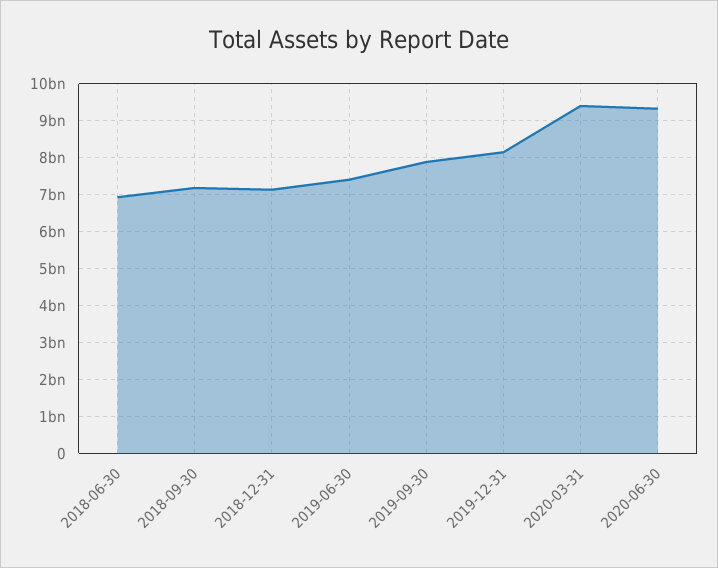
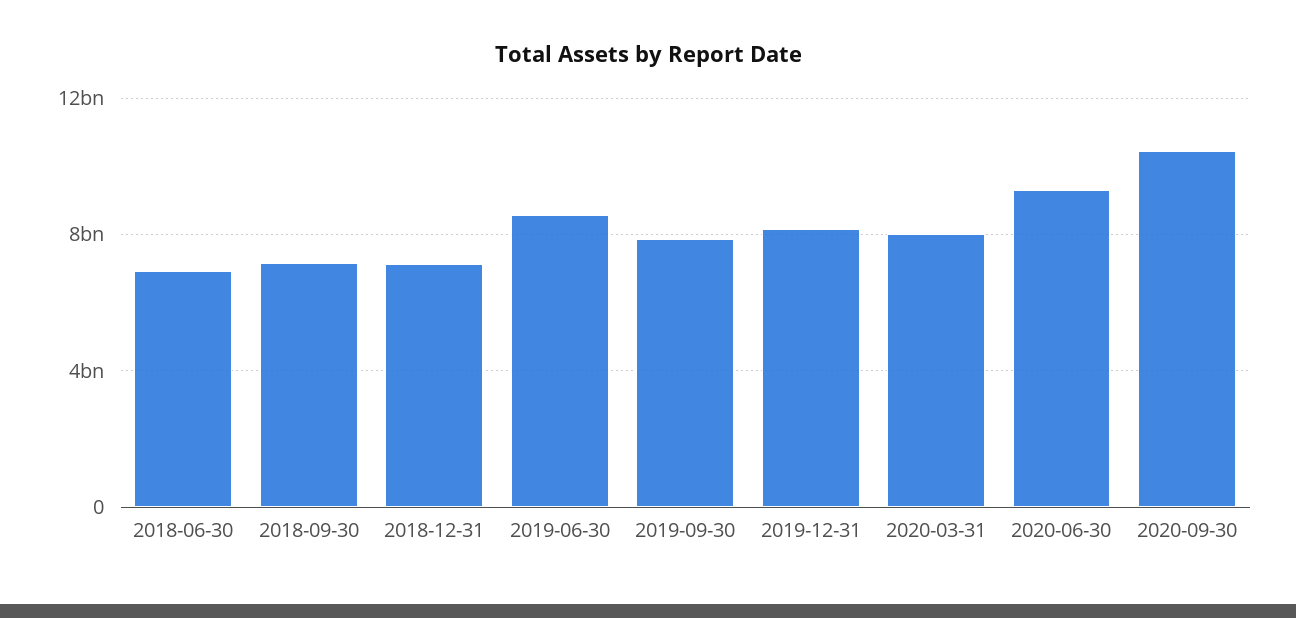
2019-06-30: 7400000000 -> 8500000000
2020-03-31: 9400000000 -> 8000000000
2020-09-30: none -> 10500000000

